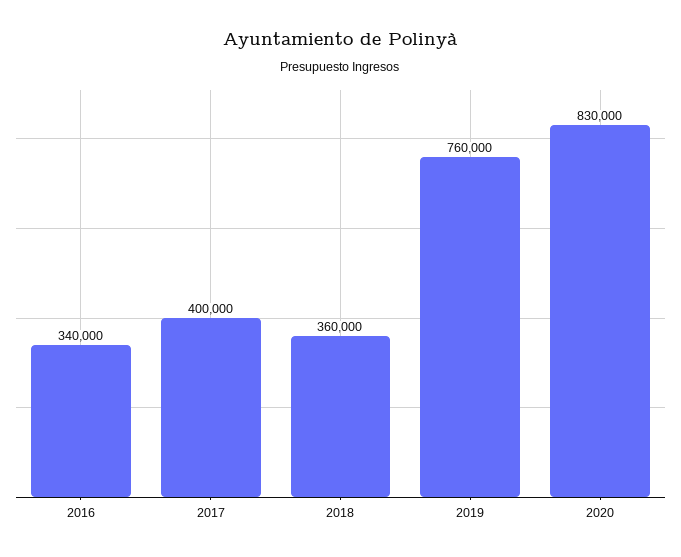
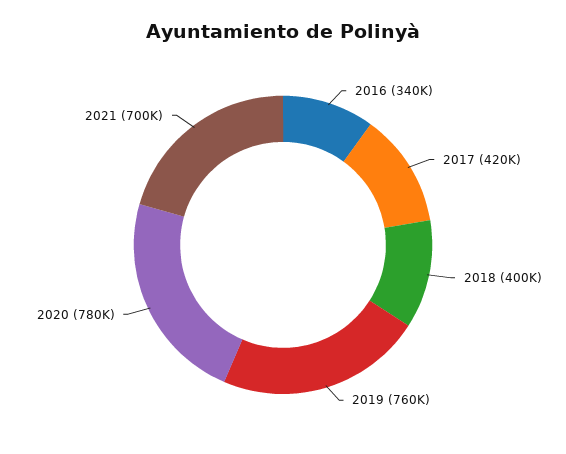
2017: 400000 -> 420000
2018: 360000 -> 400000
2020: 830000 -> 780000
2021: none -> 700000

